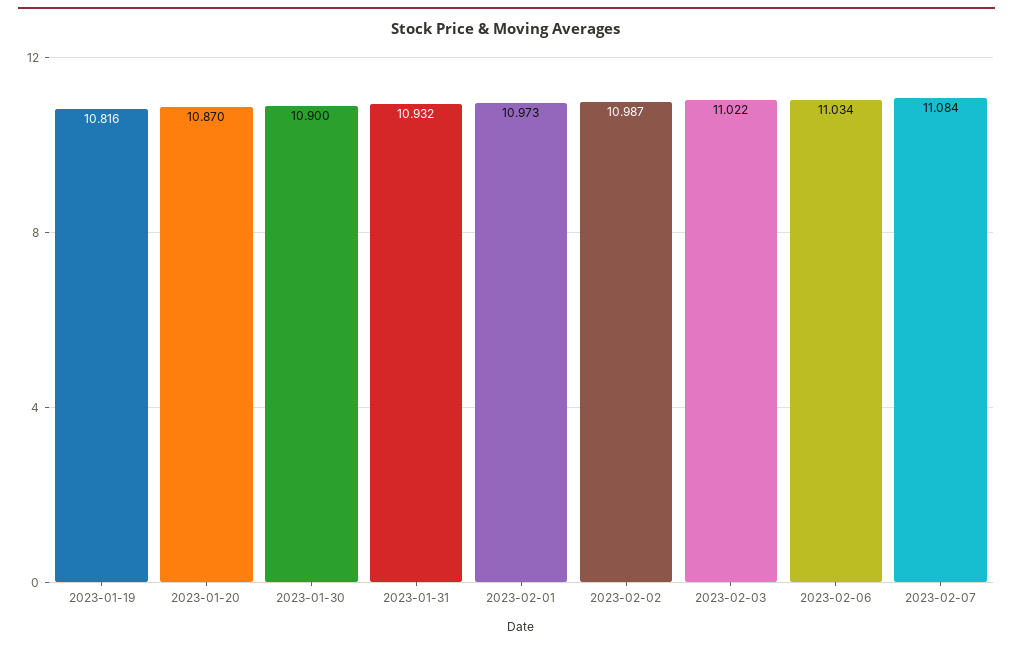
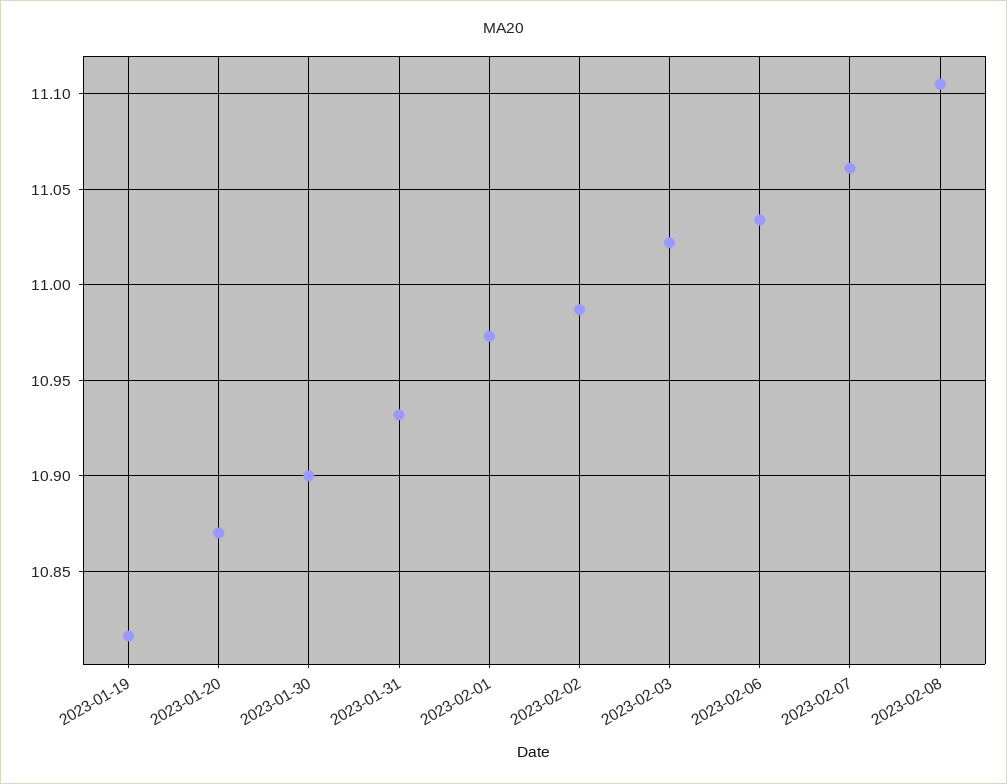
2023-02-07: 11.084 -> 11.06
2023-02-08: none -> 11.105

